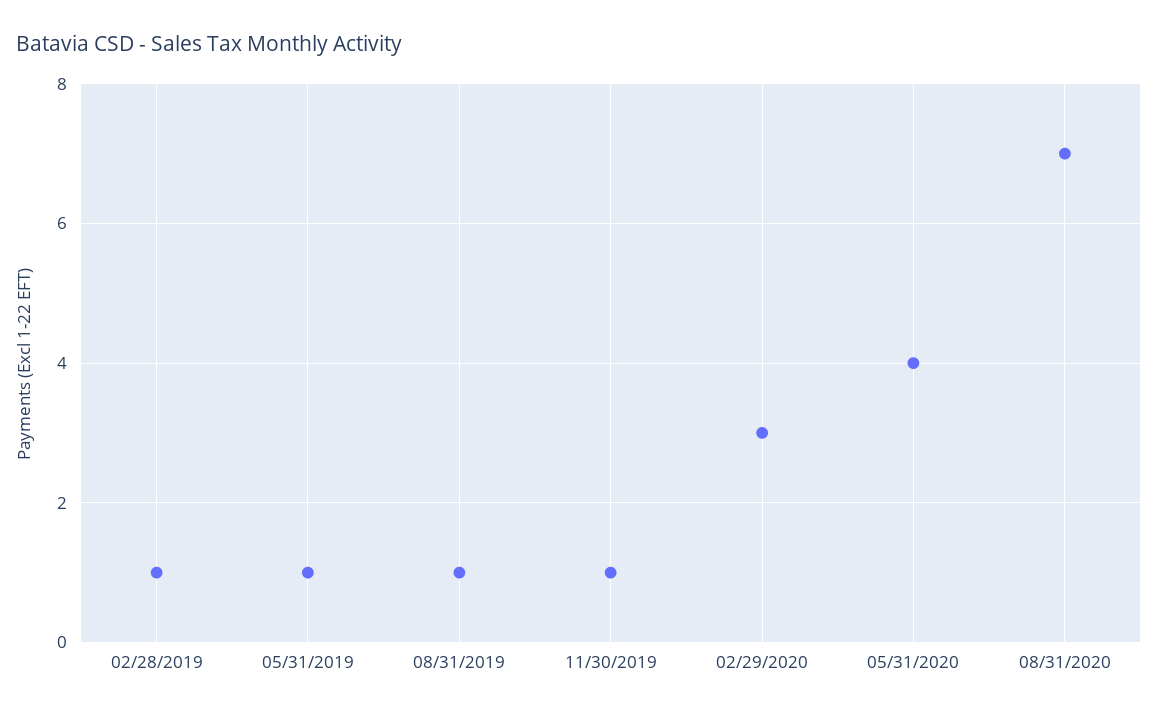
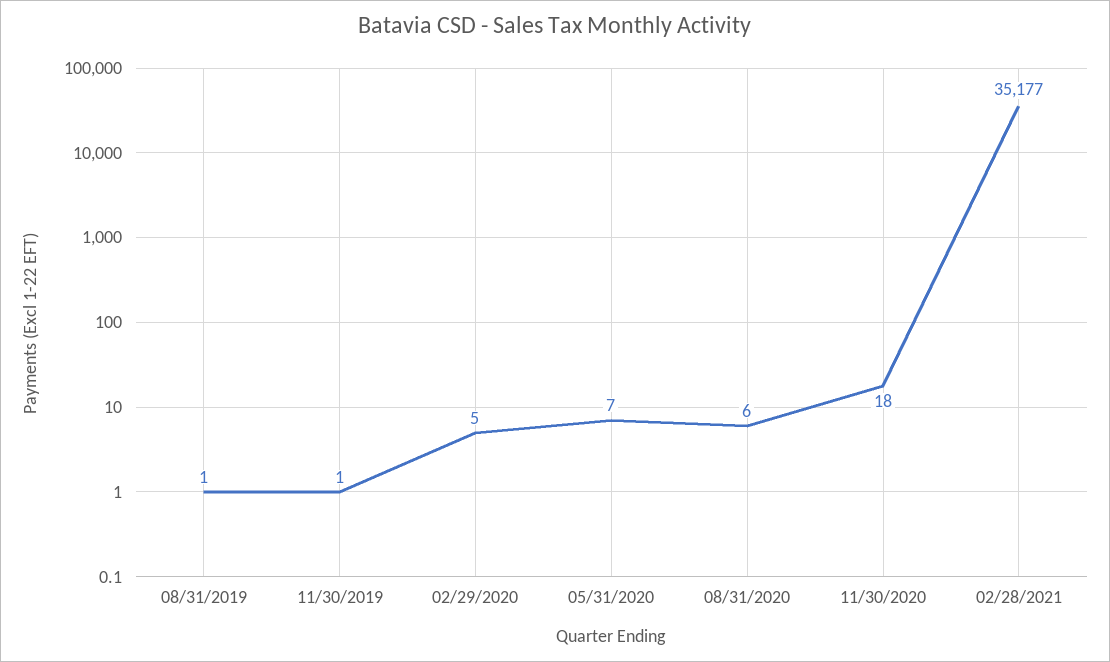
02/28/2019: 1 -> none
05/31/2019: 1 -> none
02/29/2020: 3 -> 5
05/31/2020: 4 -> 7
08/31/2020: 7 -> 6
11/30/2020: none -> 18
02/28/2021: none -> 35177

